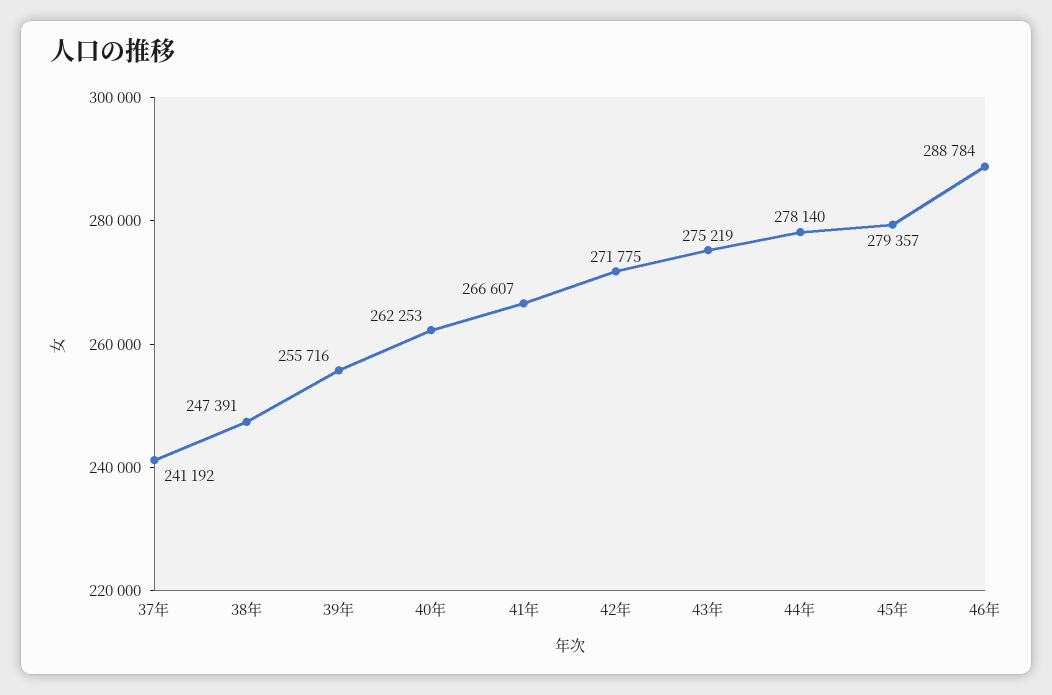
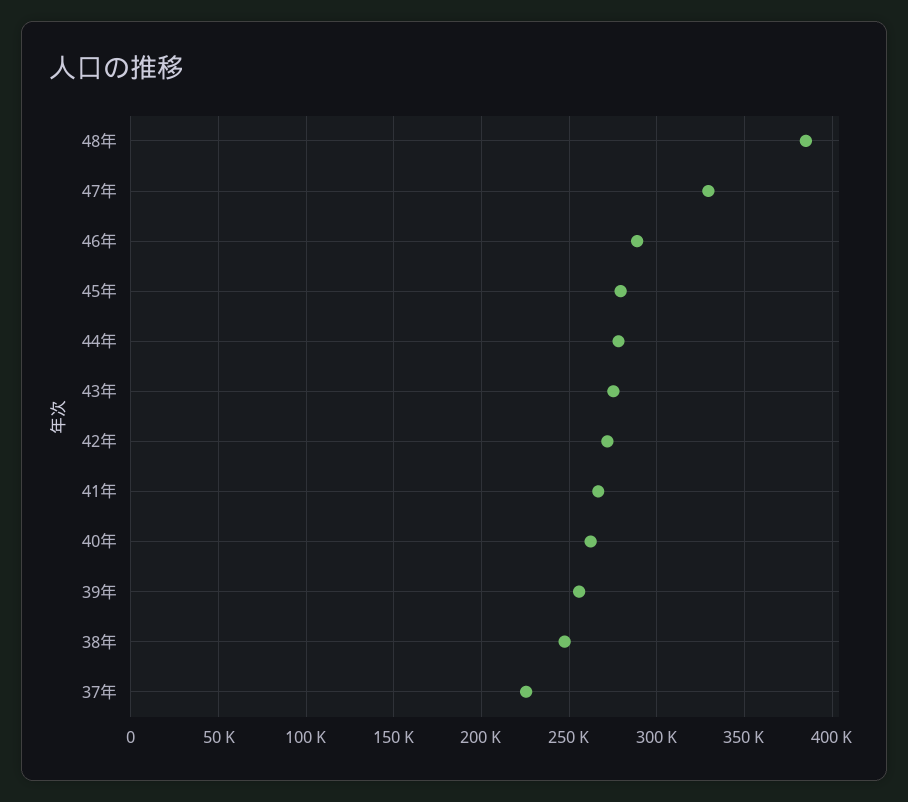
37年: 241192 -> 225000
48年: none -> 385000
47年: none -> 330000

